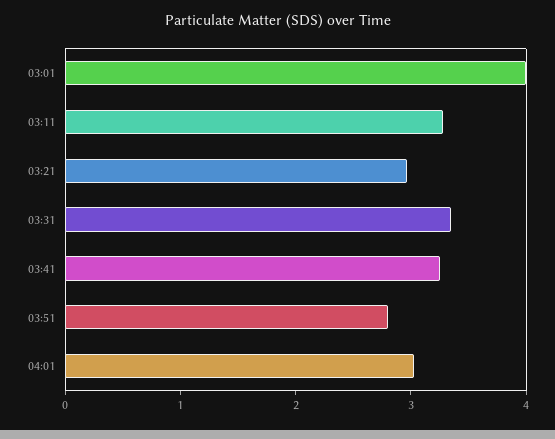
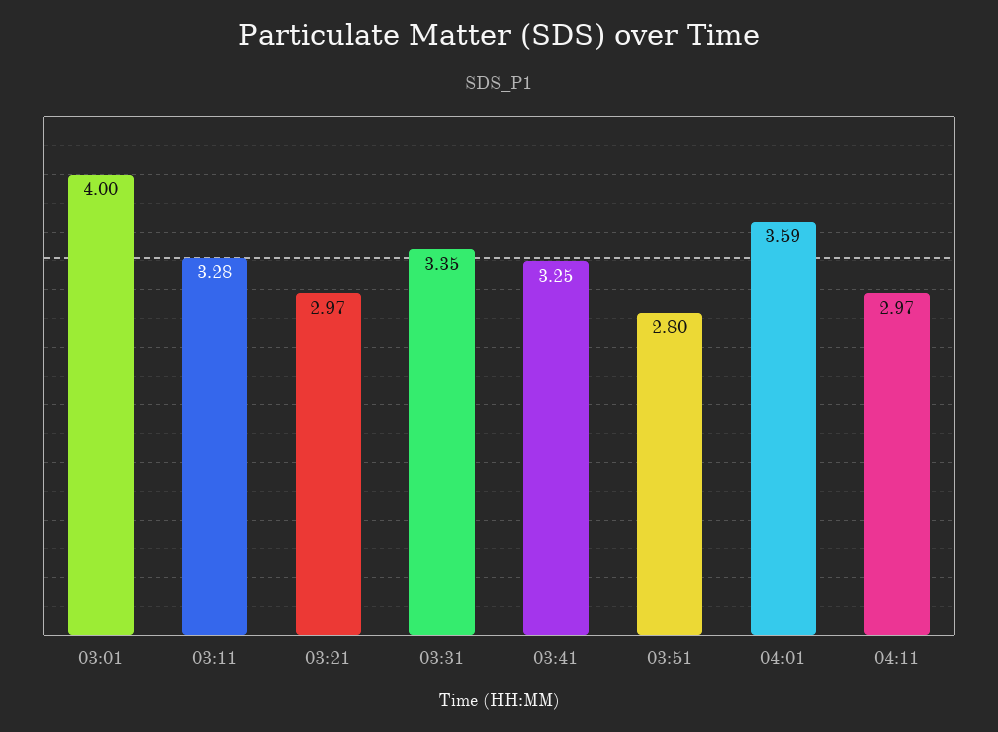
04:01: 3 -> 3.59
04:11: none -> 2.97

